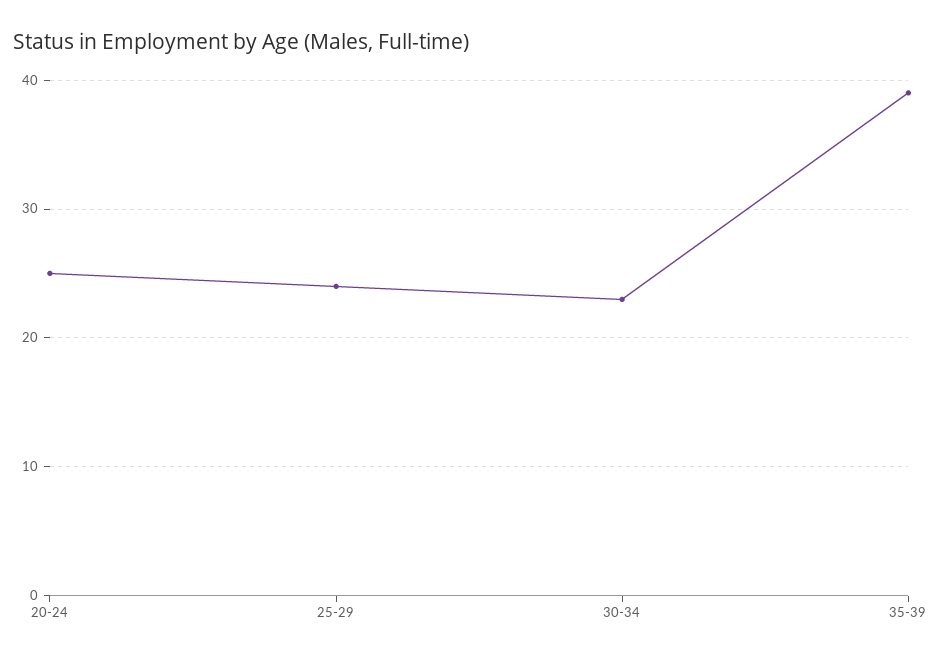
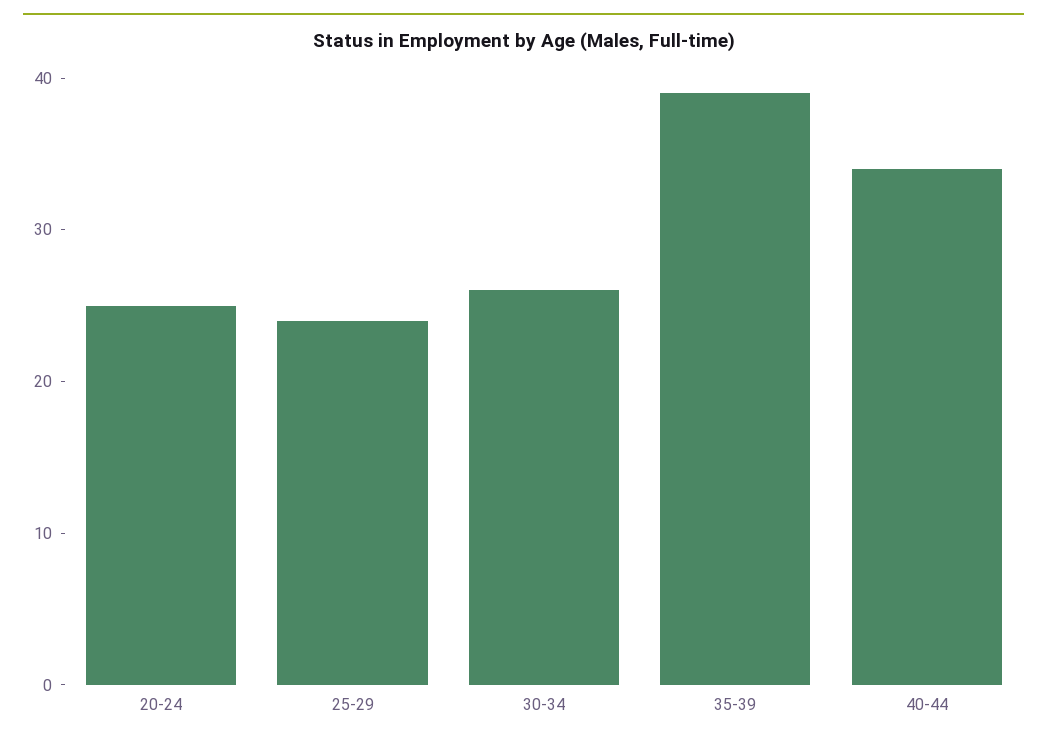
30-34: 23 -> 26
40-44: none -> 34

